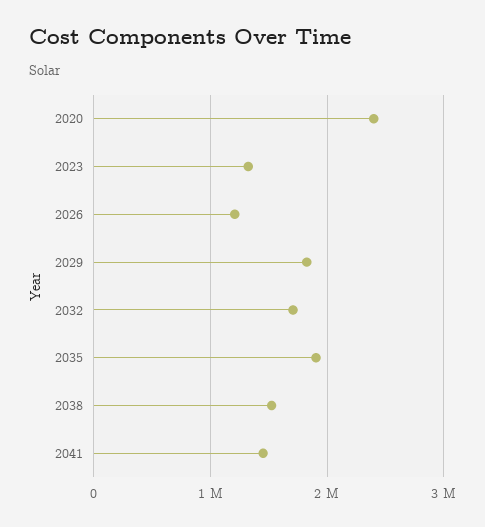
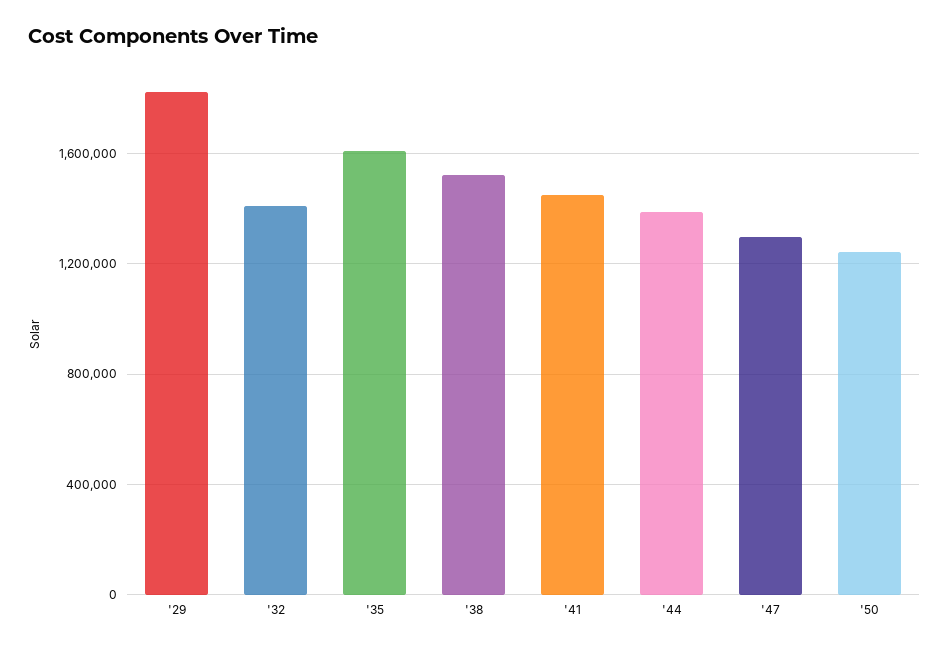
2020: 2400000 -> none
2023: 1300000 -> none
2026: 1200000 -> none
2032: 1700000 -> 1400000
2035: 1900000 -> 1600000
'44: none -> 1400000
'47: none -> 1300000
'50: none -> 1250000

